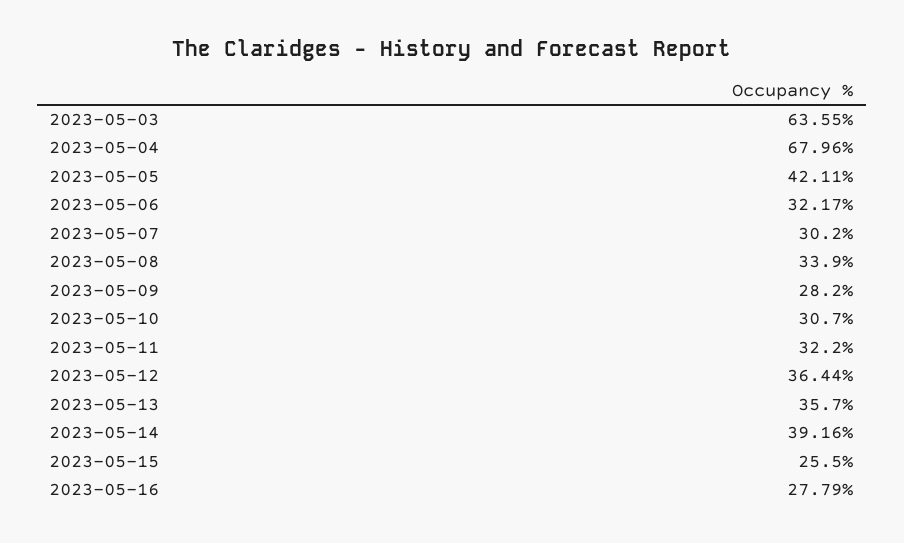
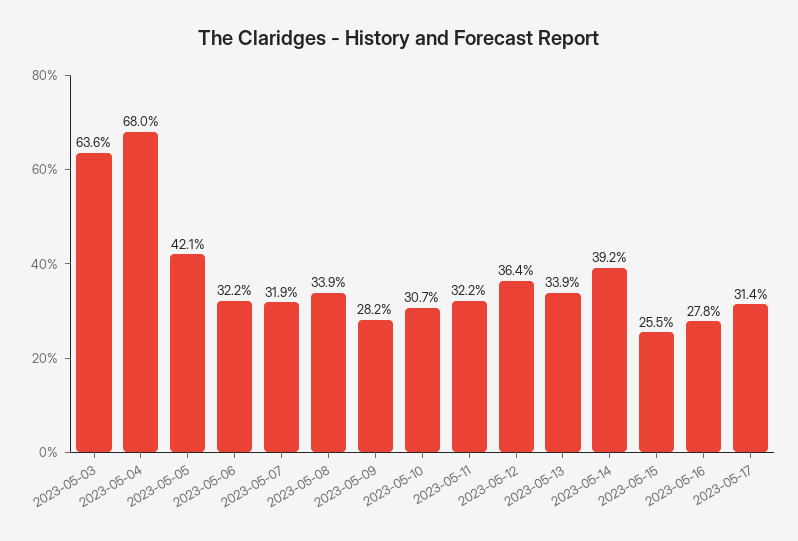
2023-05-07: 30.2 -> 31.9
2023-05-13: 35.7 -> 33.9
2023-05-17: none -> 31.4

